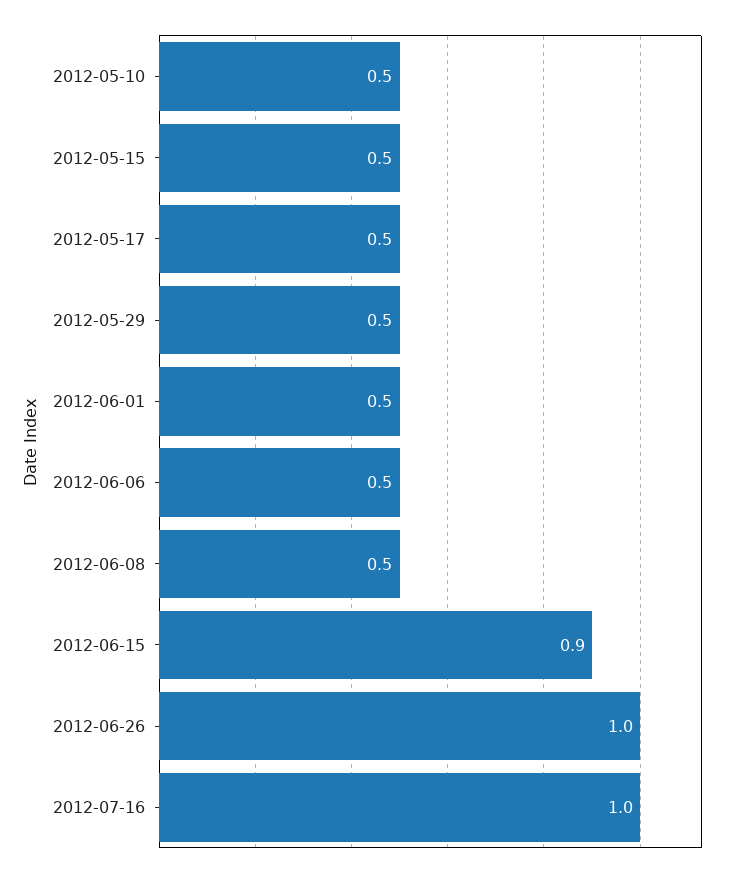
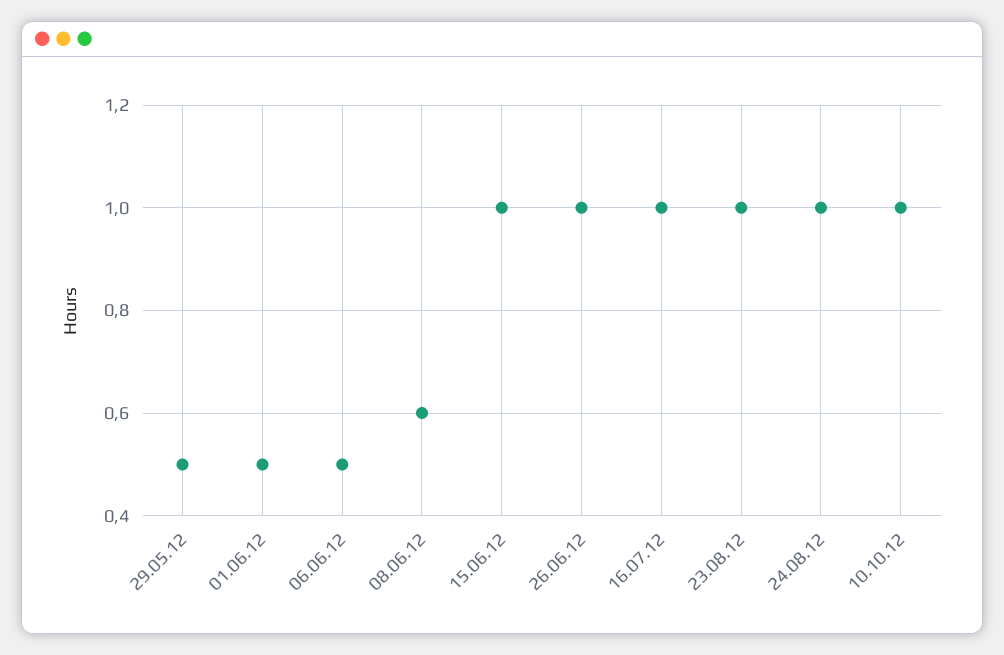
2012-05-10: 0.5 -> none
2012-05-15: 0.5 -> none
2012-05-17: 0.5 -> none
2012-06-08: 0.5 -> 0.6
2012-06-15: 0.9 -> 1
23.08.12: none -> 1
24.08.12: none -> 1
10.10.12: none -> 1

